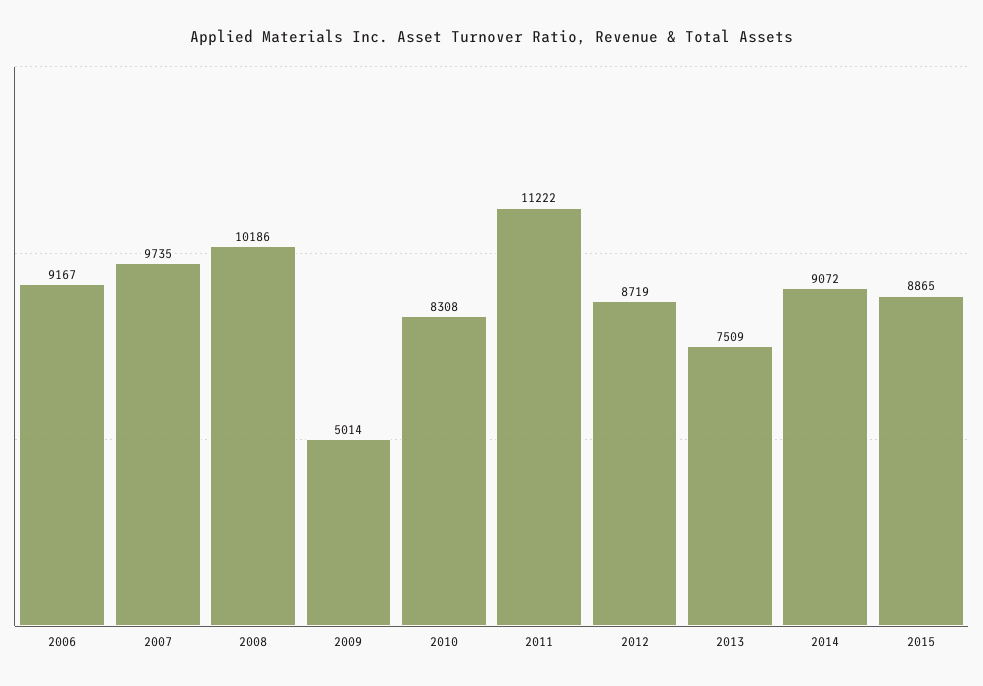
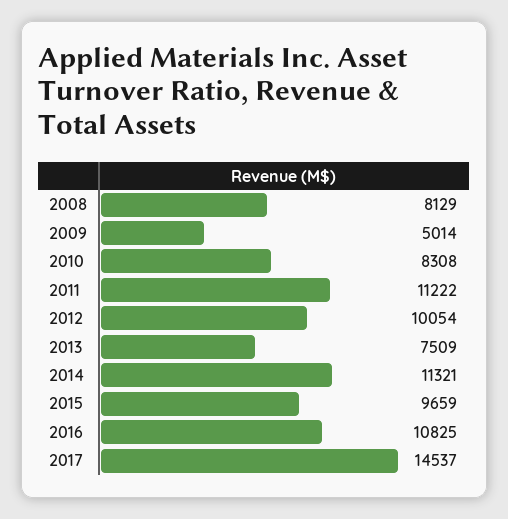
2006: 9167 -> none
2007: 9735 -> none
2008: 10186 -> 8129
2012: 8719 -> 10054
2014: 9072 -> 11321
2015: 8865 -> 9659
2016: none -> 10825
2017: none -> 14537

